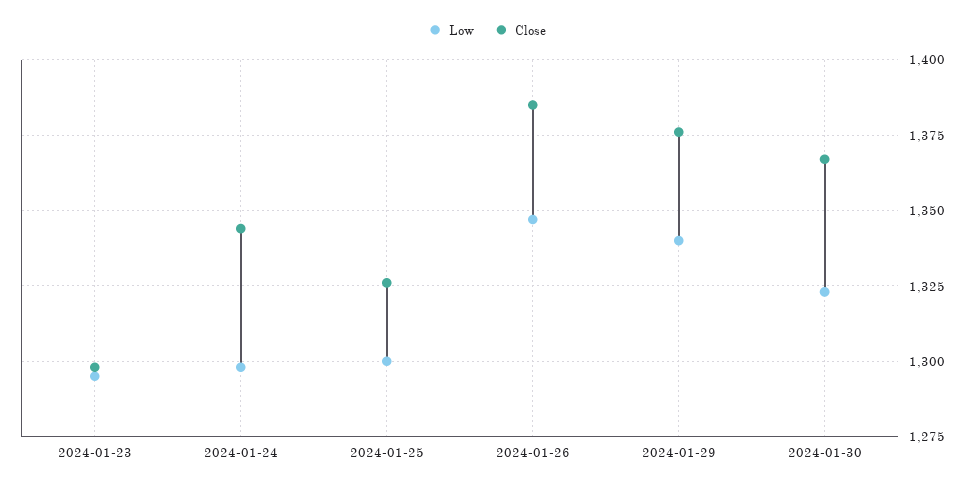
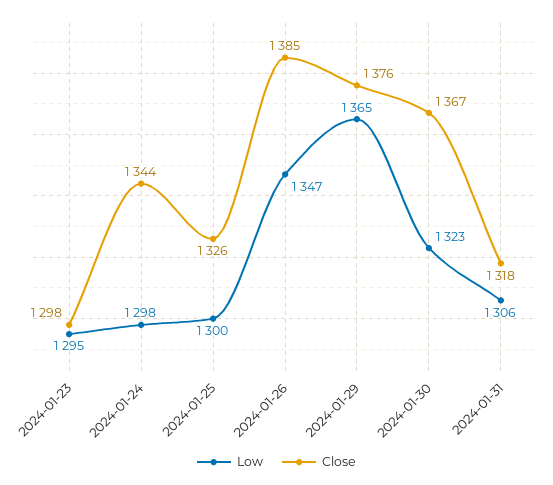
Low, 2024-01-29: 1340 -> 1365
Low, 2024-01-31: none -> 1306
Close, 2024-01-31: none -> 1318

